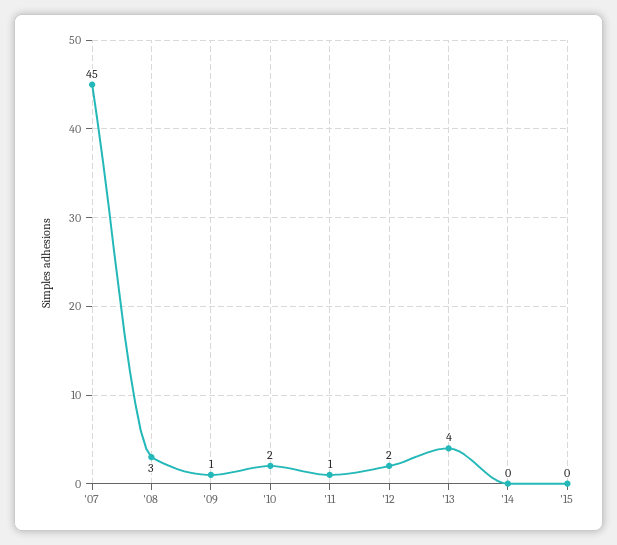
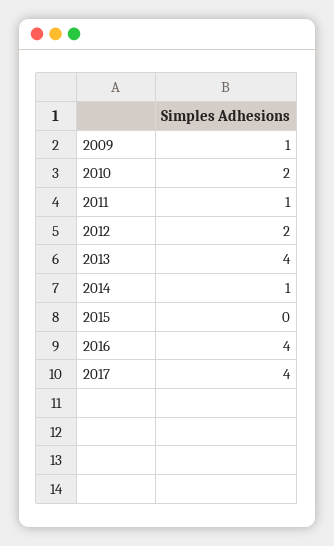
'07: 45 -> none
'08: 3 -> none
'14: 0 -> 1
2016: none -> 4
2017: none -> 4

